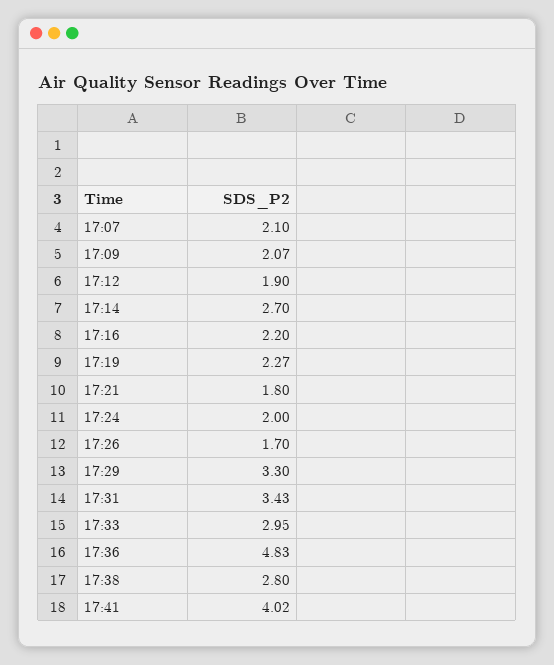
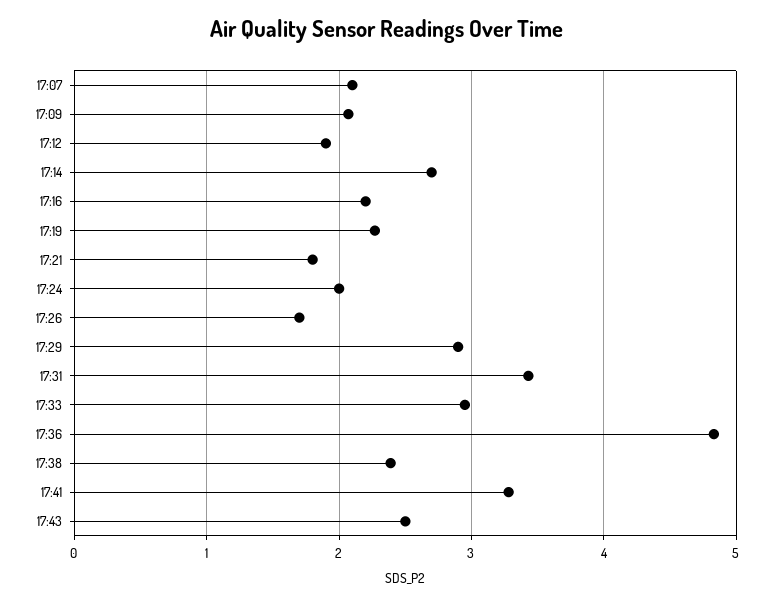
17:29: 3.3 -> 2.9
17:38: 2.8 -> 2.4
17:41: 4.02 -> 3.3
17:43: none -> 2.5

